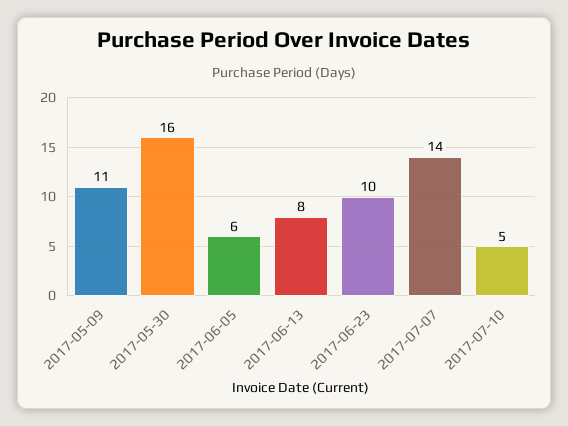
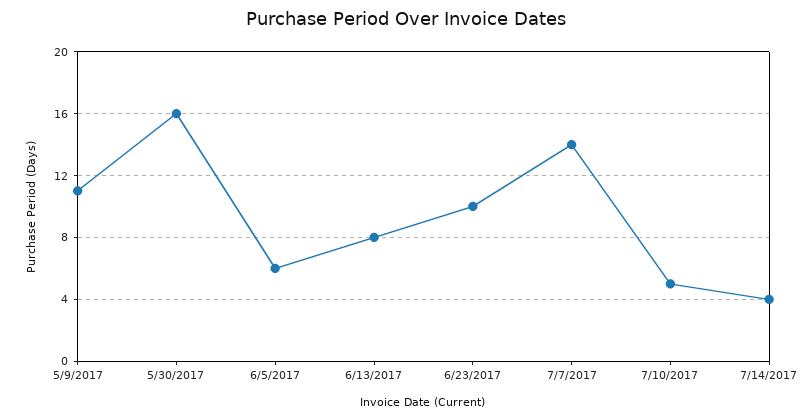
7/14/2017: none -> 4

